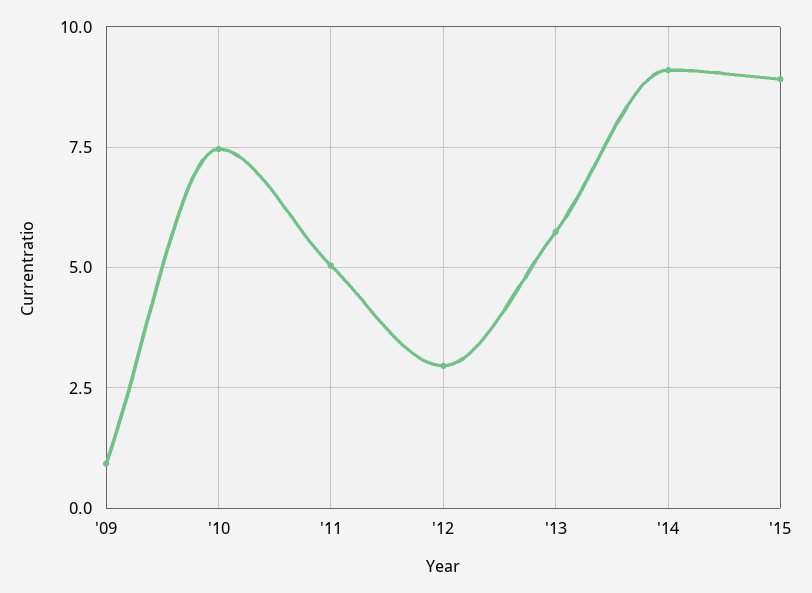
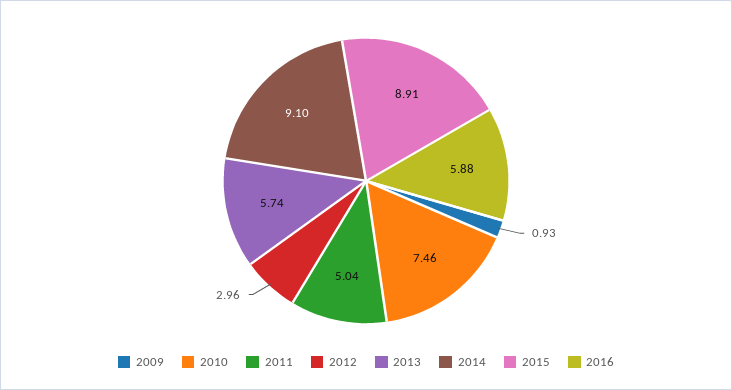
2016: none -> 5.88

